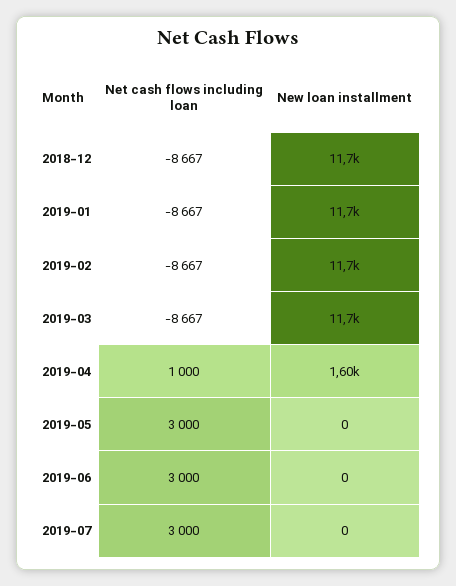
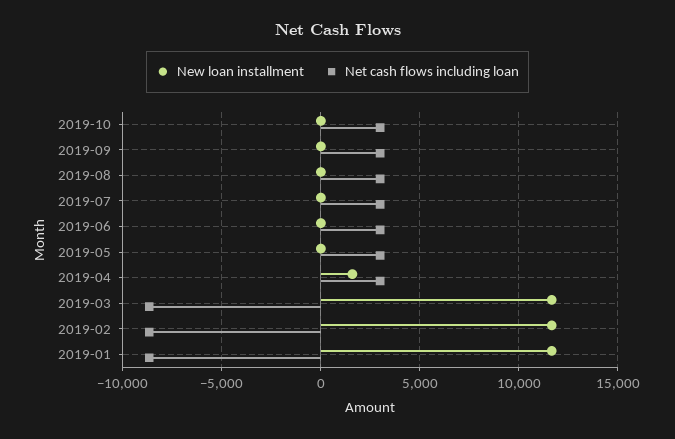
Net cash flows including loan, 2018-12: -8667 -> none
New loan installment, 2018-12: 11700 -> none
Net cash flows including loan, 2019-04: 1000 -> 3000
New loan installment, 2019-10: none -> 0
Net cash flows including loan, 2019-10: none -> 3000
New loan installment, 2019-09: none -> 0
Net cash flows including loan, 2019-09: none -> 3000
New loan installment, 2019-08: none -> 0
Net cash flows including loan, 2019-08: none -> 3000

